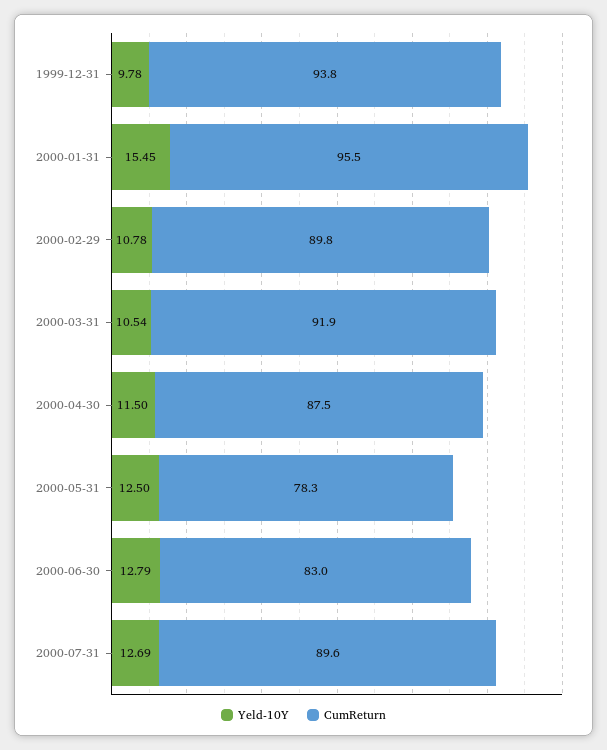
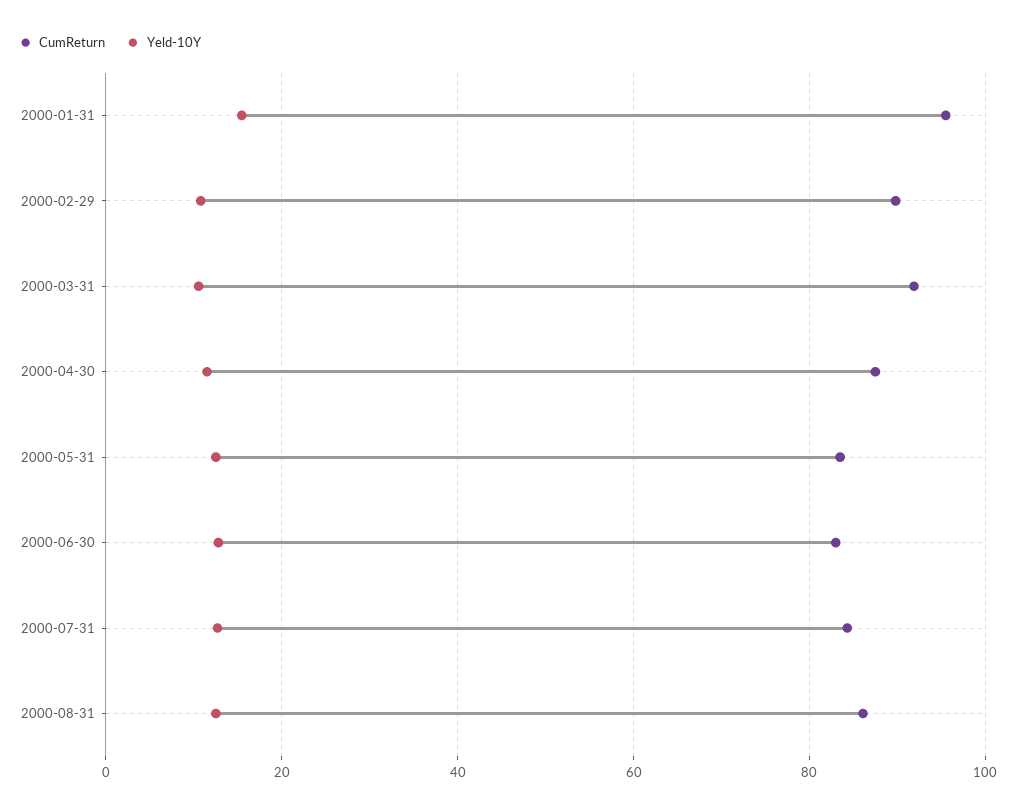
Yeld-10Y, 1999-12-31: 9.78 -> none
CumReturn, 1999-12-31: 93.8 -> none
CumReturn, 2000-05-31: 78.3 -> 84
CumReturn, 2000-07-31: 89.6 -> 84
CumReturn, 2000-08-31: none -> 86
Yeld-10Y, 2000-08-31: none -> 12

